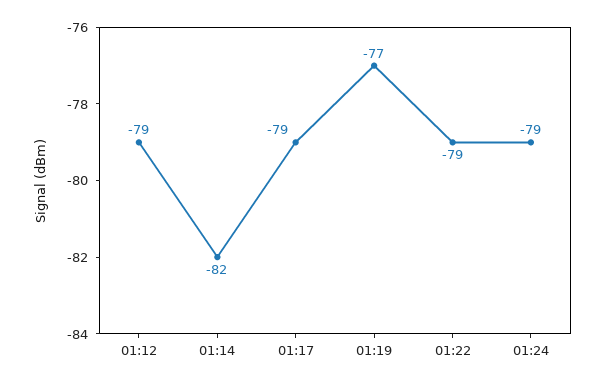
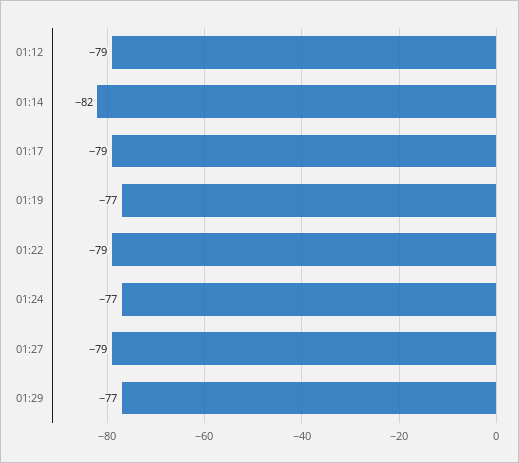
01:24: -79 -> -77
01:27: none -> -79
01:29: none -> -77

